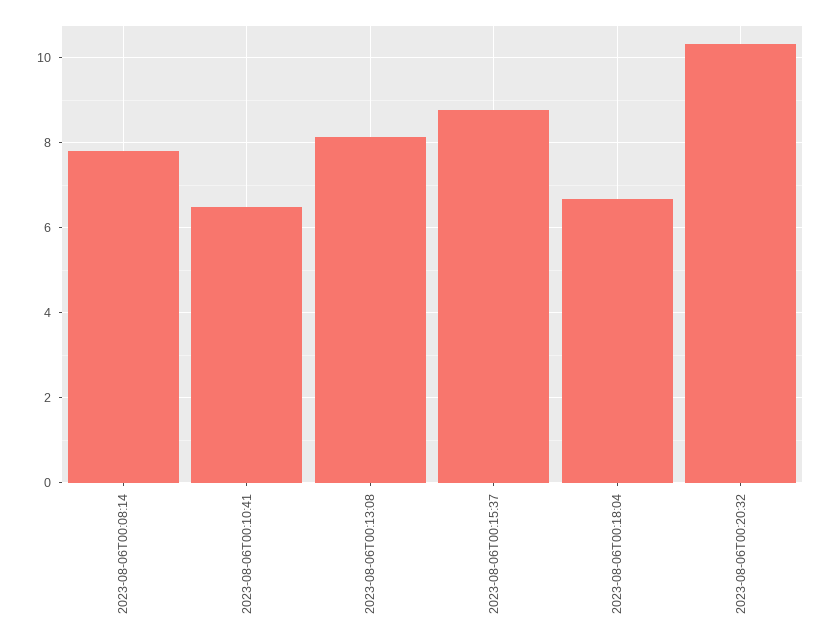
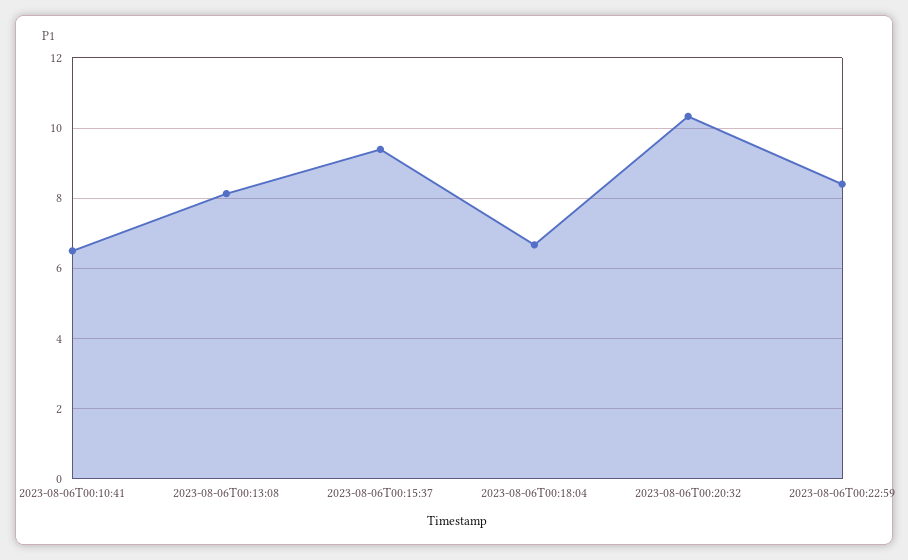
2023-08-06T00:08:14: 7.8 -> none
2023-08-06T00:15:37: 8.8 -> 9.4
2023-08-06T00:22:59: none -> 8.4

